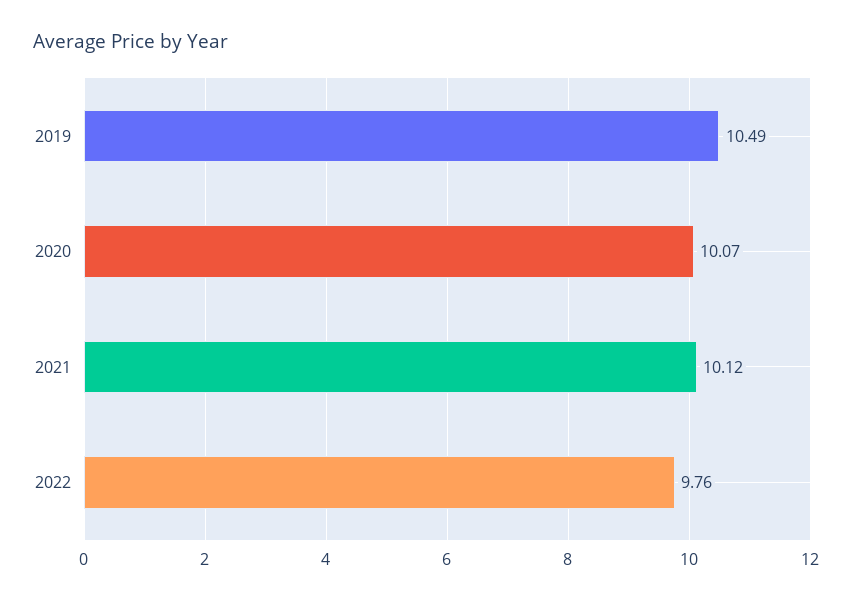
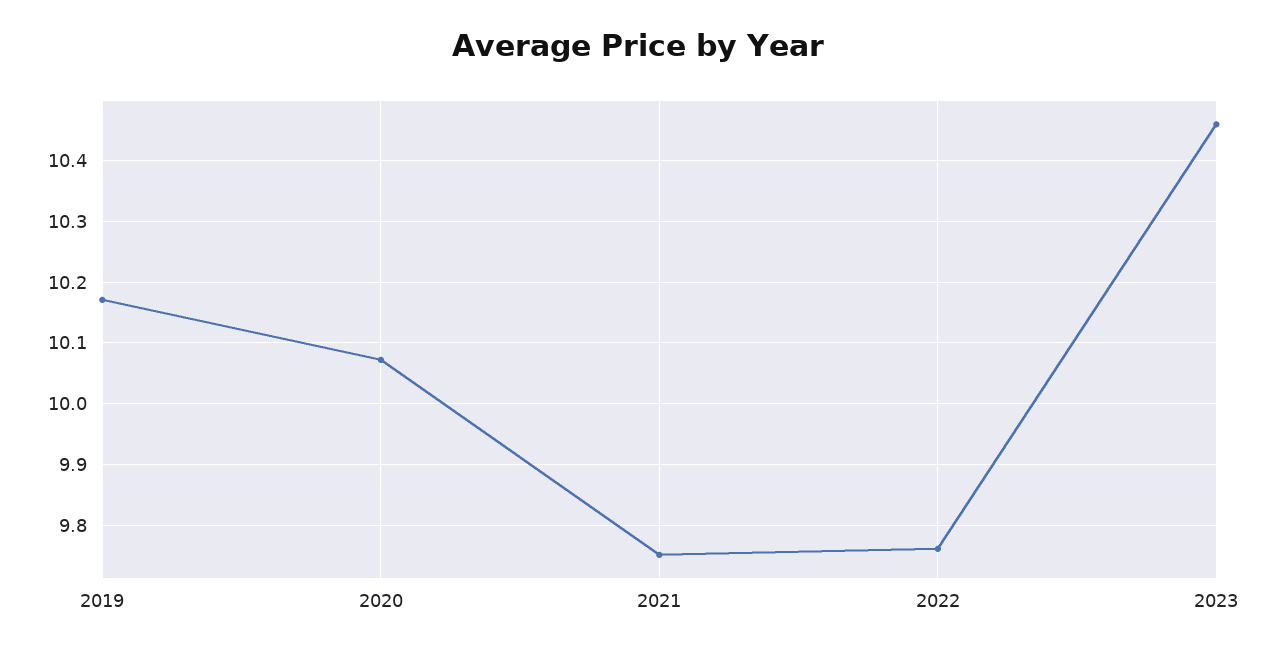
2019: 10.49 -> 10.17
2021: 10.12 -> 9.75
2023: none -> 10.46

